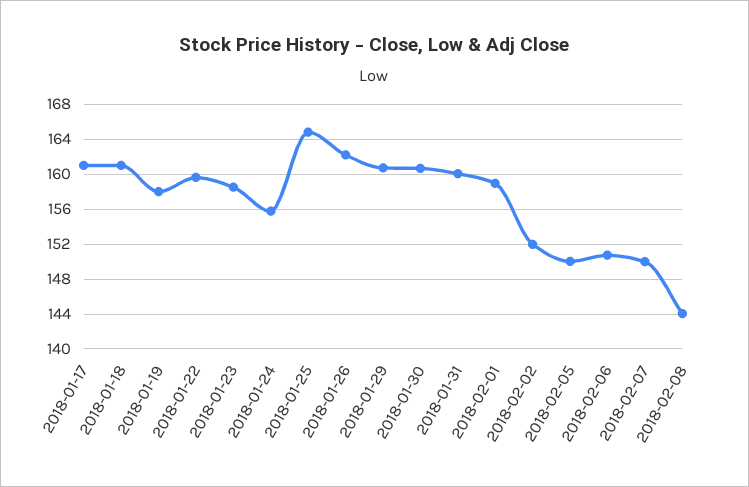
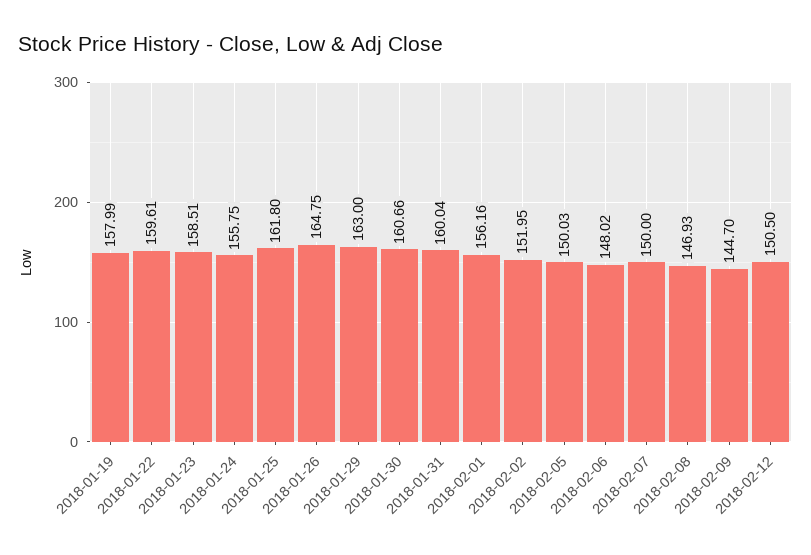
2018-01-17: 161 -> none
2018-01-18: 161 -> none
2018-01-25: 165 -> 161.8
2018-01-26: 162 -> 164.75
2018-01-29: 161 -> 163
2018-02-01: 159 -> 156.16
2018-02-06: 151 -> 148.02
2018-02-08: 144 -> 146.93
2018-02-09: none -> 144.7
2018-02-12: none -> 150.5

